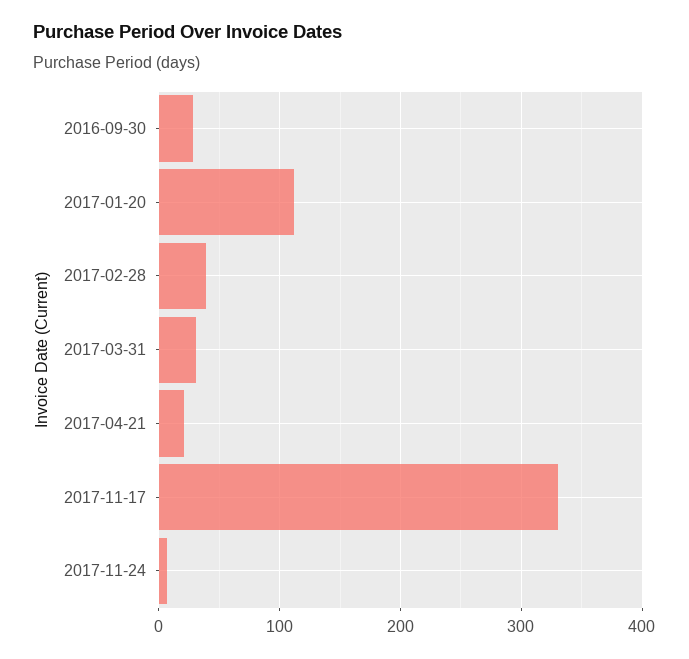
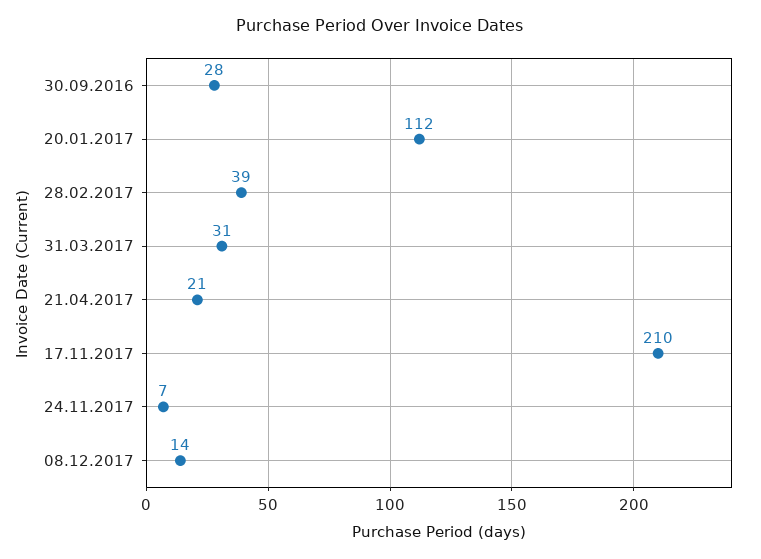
2017-11-17: 330 -> 210
08.12.2017: none -> 14

